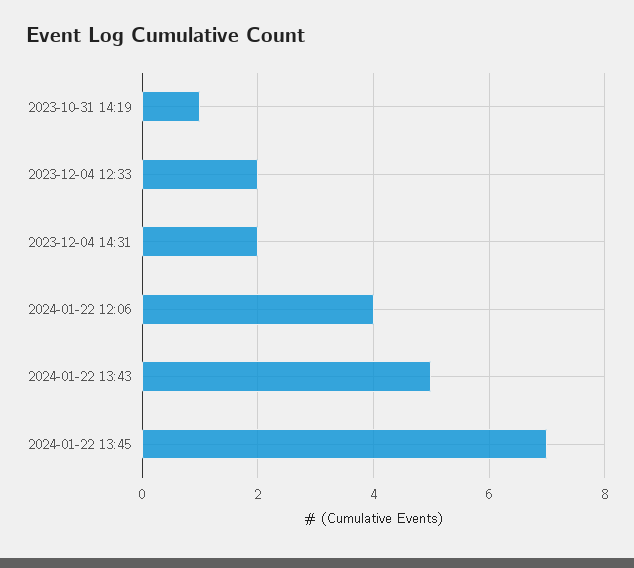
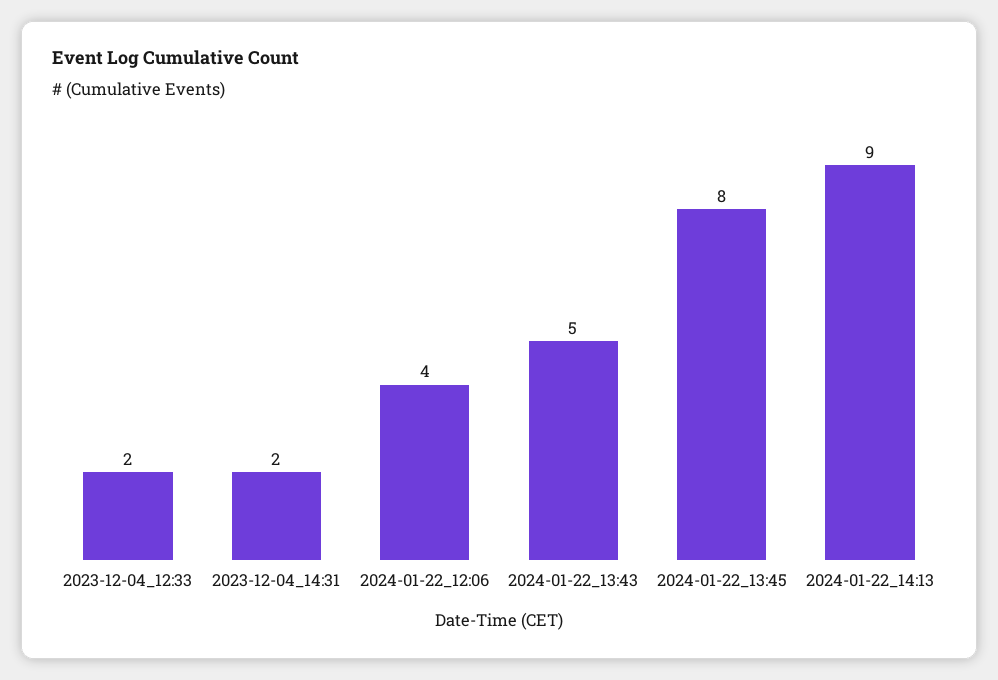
2023-10-31 14:19: 1 -> none
2024-01-22 13:45: 7 -> 8
2024-01-22_14:13: none -> 9

